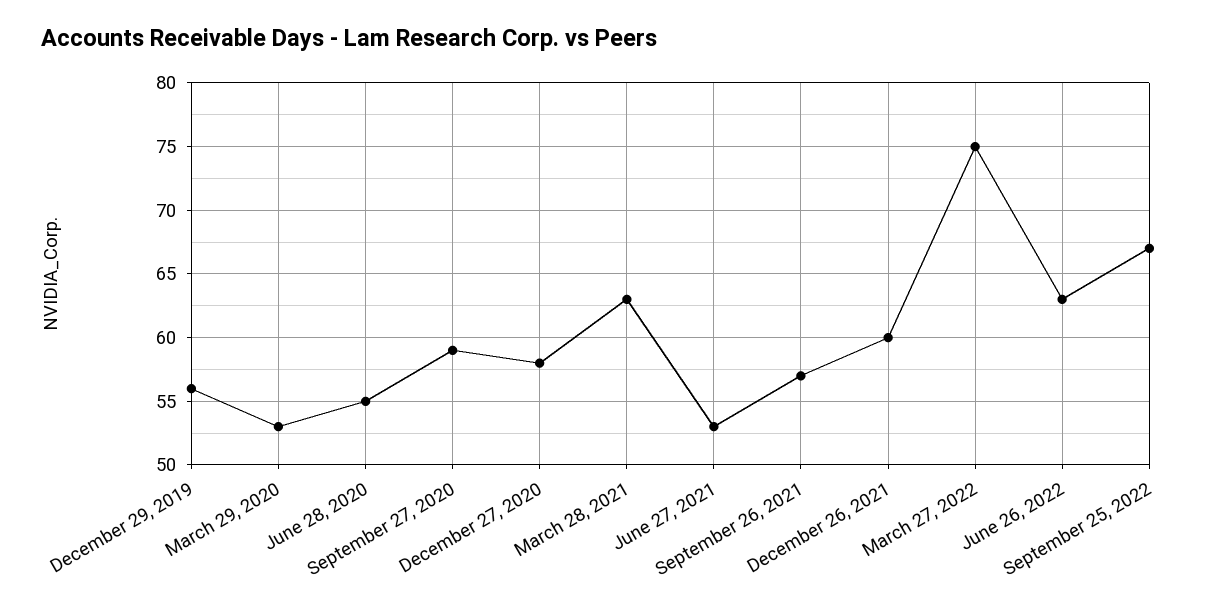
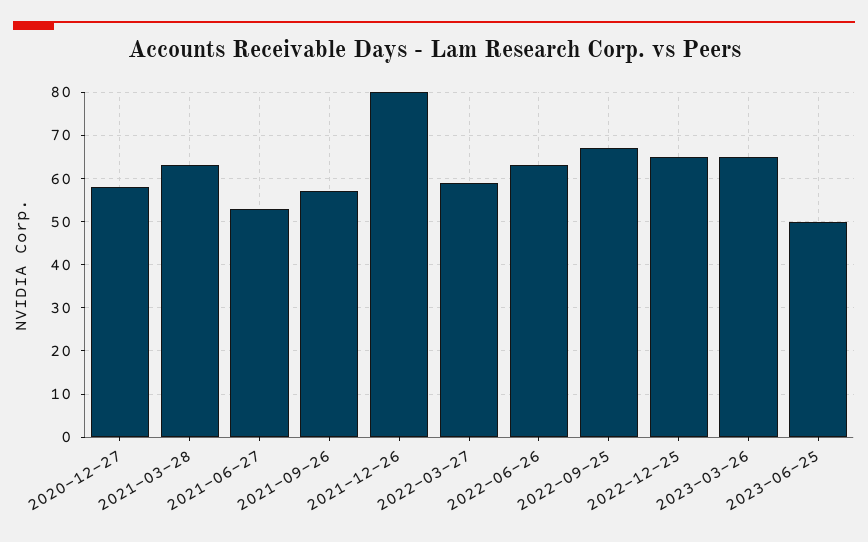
December 29, 2019: 56 -> none
March 29, 2020: 53 -> none
June 28, 2020: 55 -> none
September 27, 2020: 59 -> none
December 26, 2021: 60 -> 80
March 27, 2022: 75 -> 60
2022-12-25: none -> 65
2023-03-26: none -> 65
2023-06-25: none -> 50

